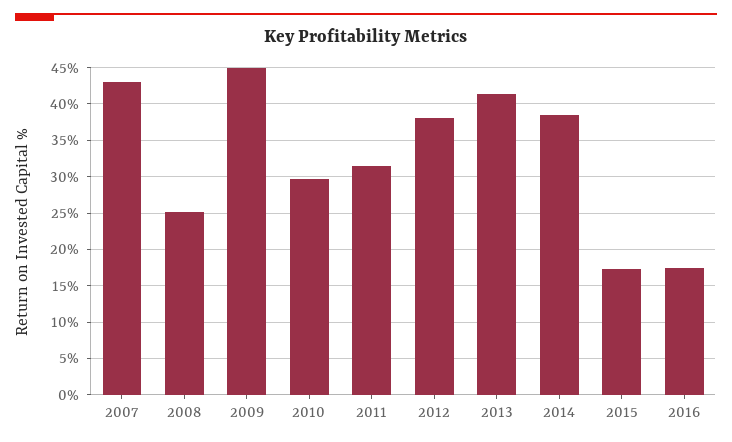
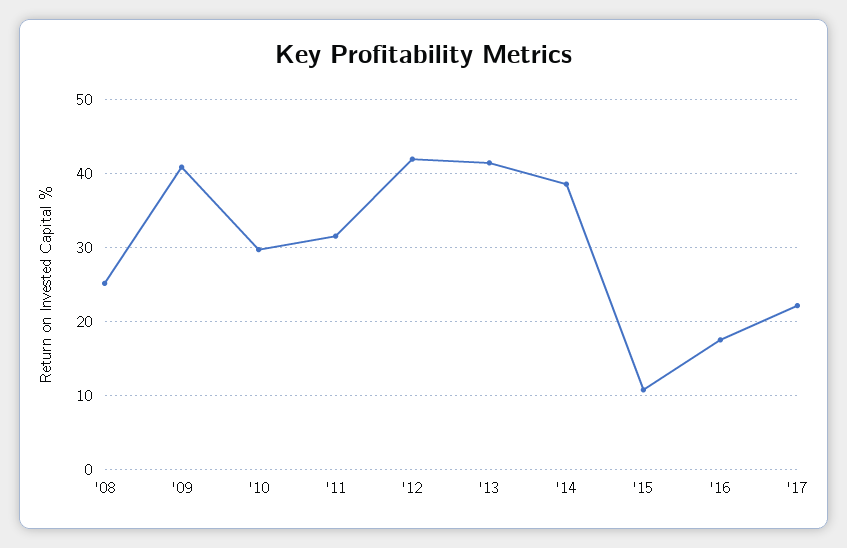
2007: 43 -> none
2009: 45 -> 41
2012: 38 -> 42
2015: 17 -> 11
'17: none -> 22

